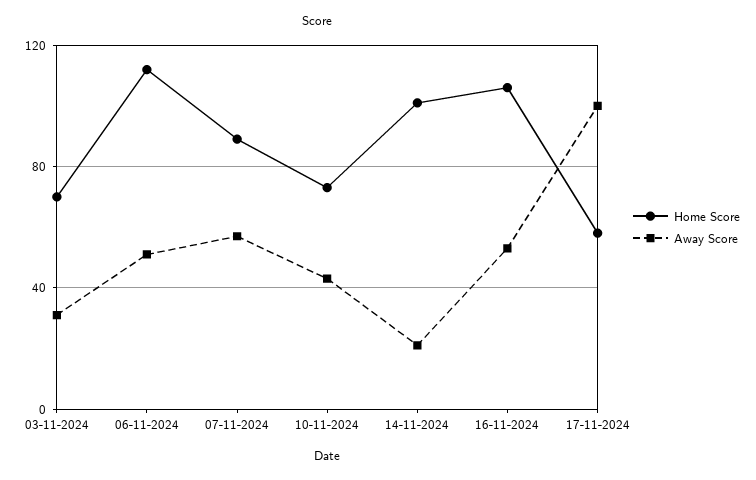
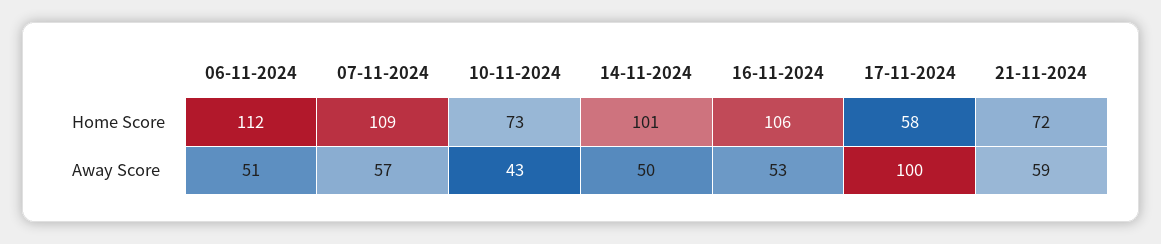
Home Score, 03-11-2024: 70 -> none
Away Score, 03-11-2024: 30 -> none
Home Score, 07-11-2024: 90 -> 109
Away Score, 14-11-2024: 20 -> 50
Home Score, 21-11-2024: none -> 72
Away Score, 21-11-2024: none -> 59

